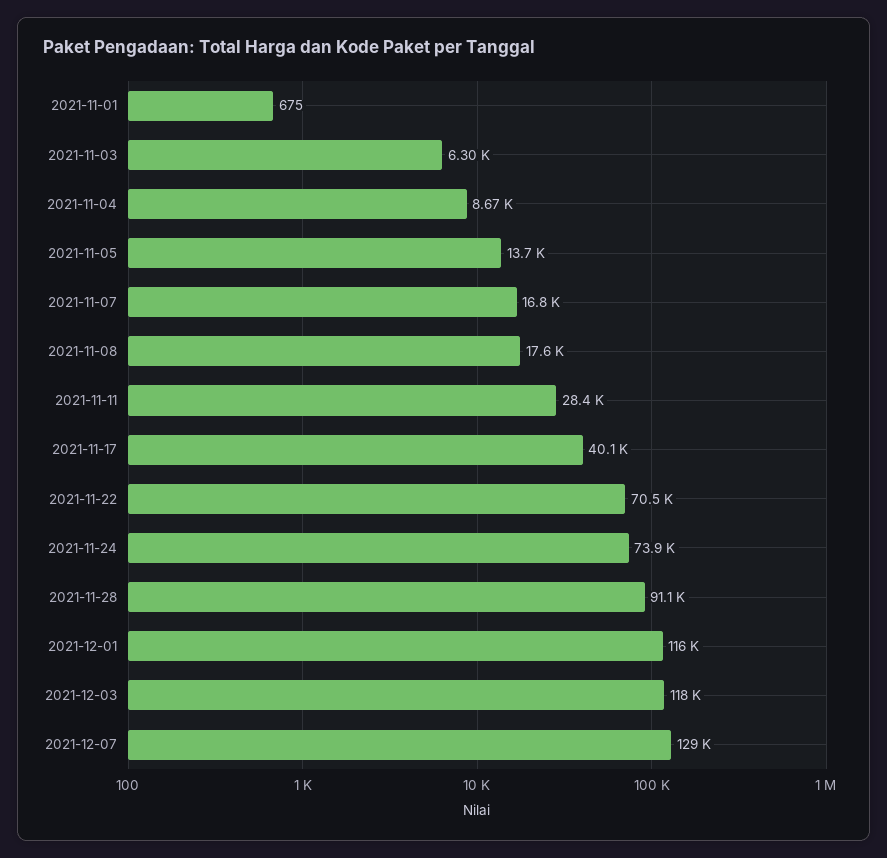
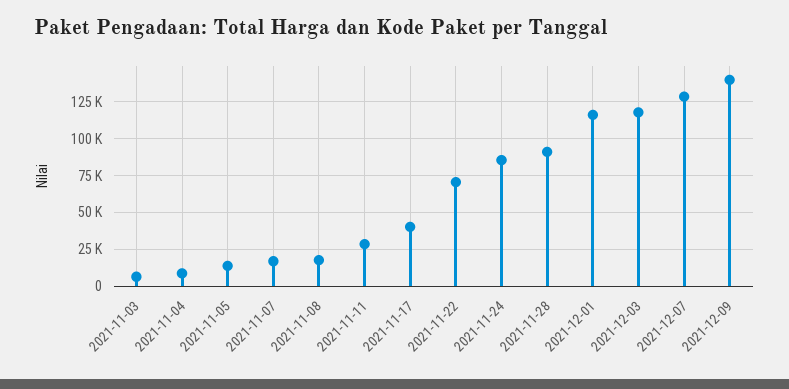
2021-11-01: 675 -> none
2021-11-24: 73900 -> 85000
2021-12-09: none -> 140000

